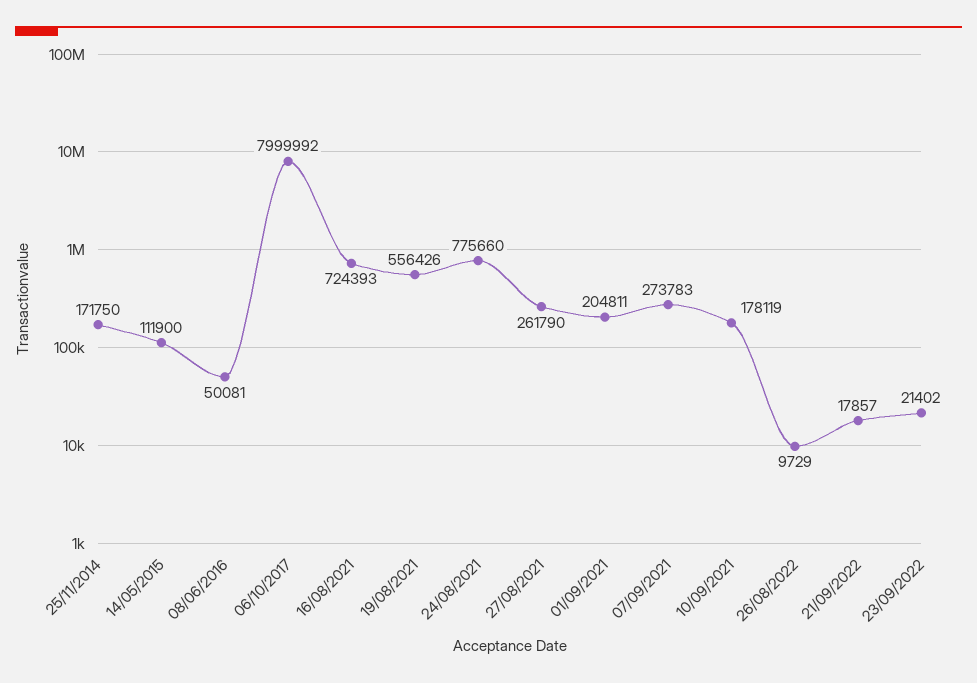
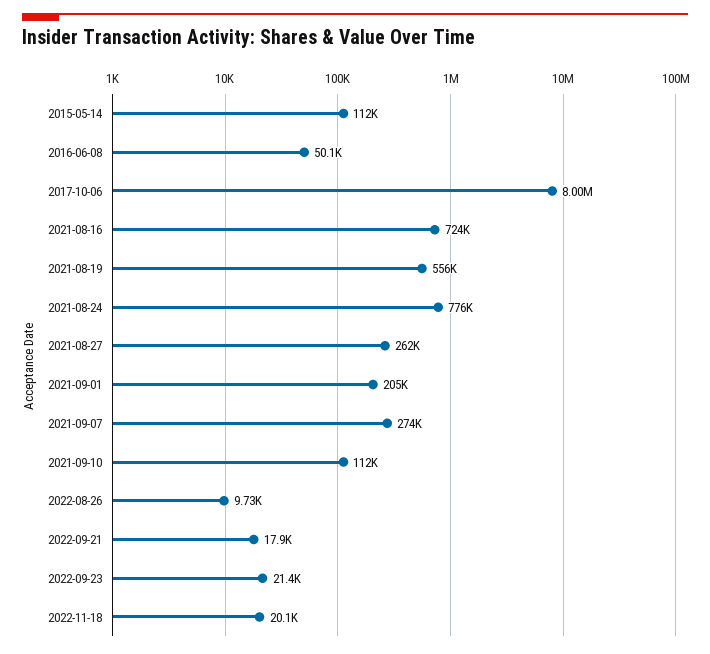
25/11/2014: 171750 -> none
10/09/2021: 178119 -> 112000
2022-11-18: none -> 20100

